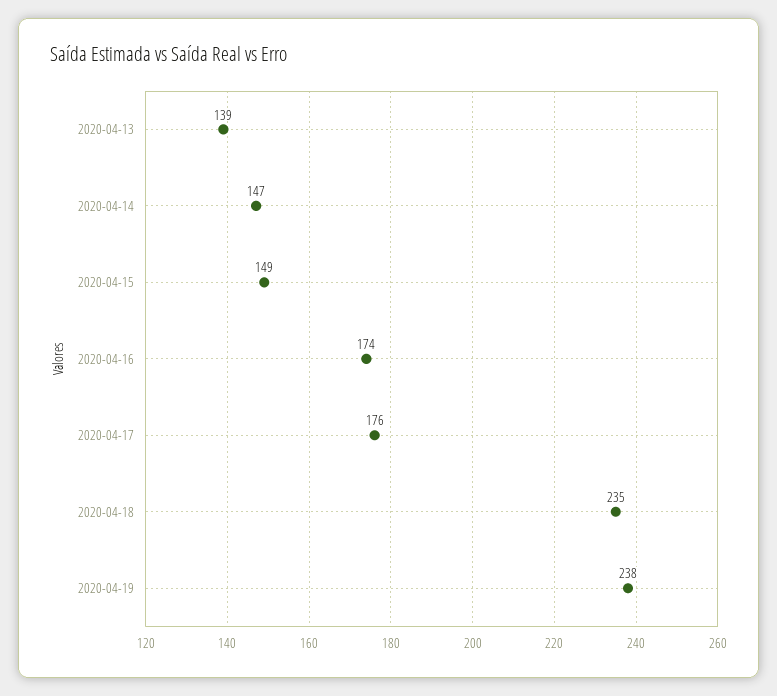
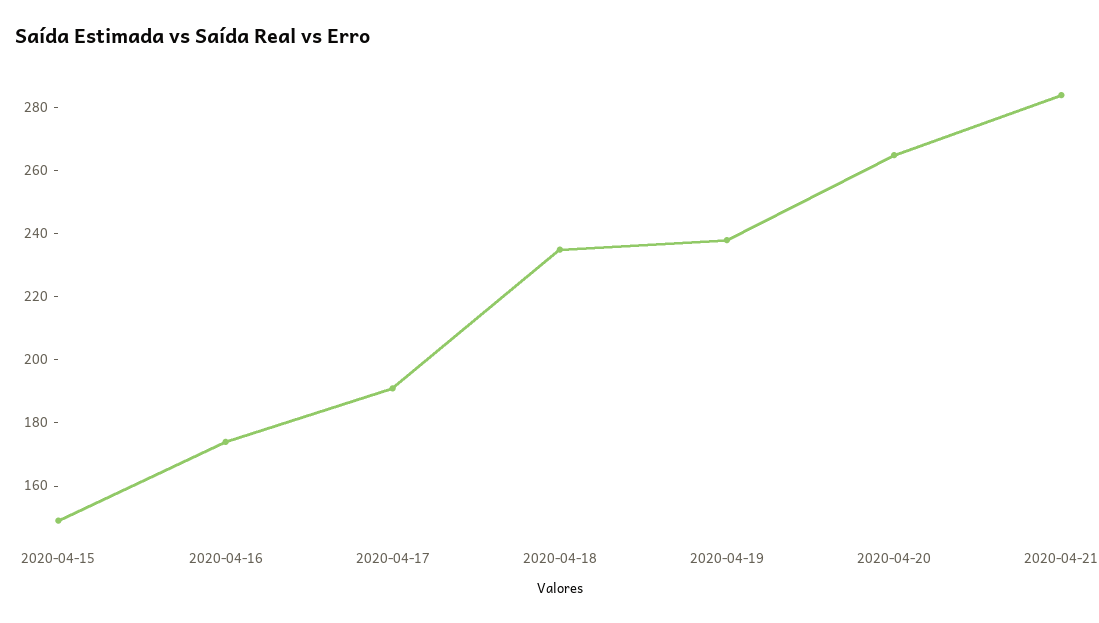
2020-04-13: 139 -> none
2020-04-14: 147 -> none
2020-04-17: 176 -> 190
2020-04-20: none -> 265
2020-04-21: none -> 285

